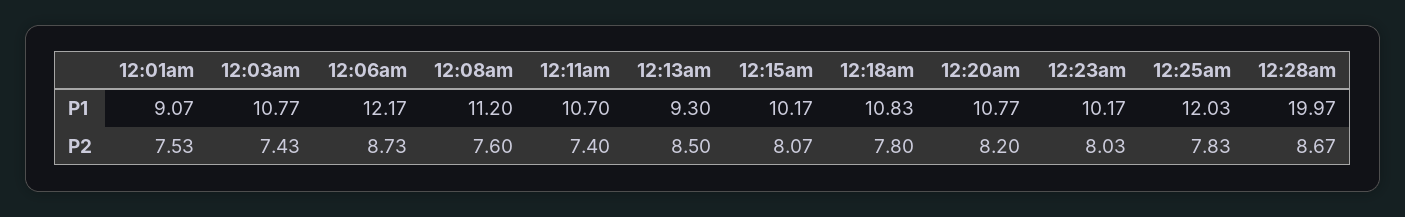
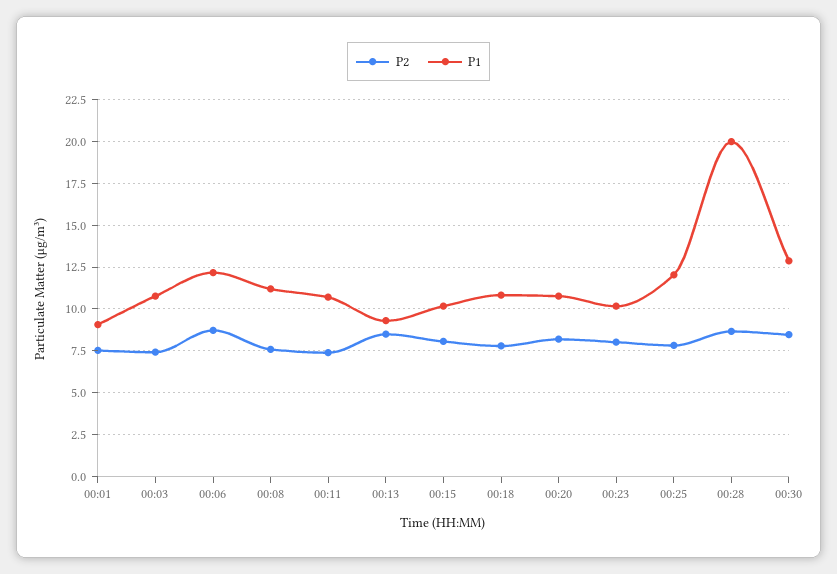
P2, 00:30: none -> 8.5
P1, 00:30: none -> 13

